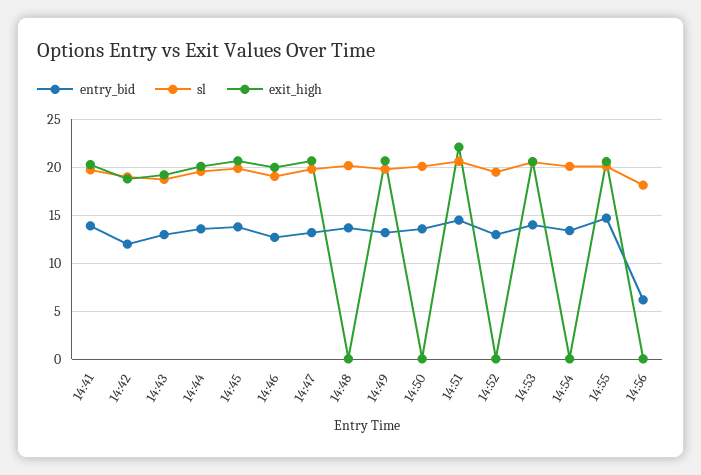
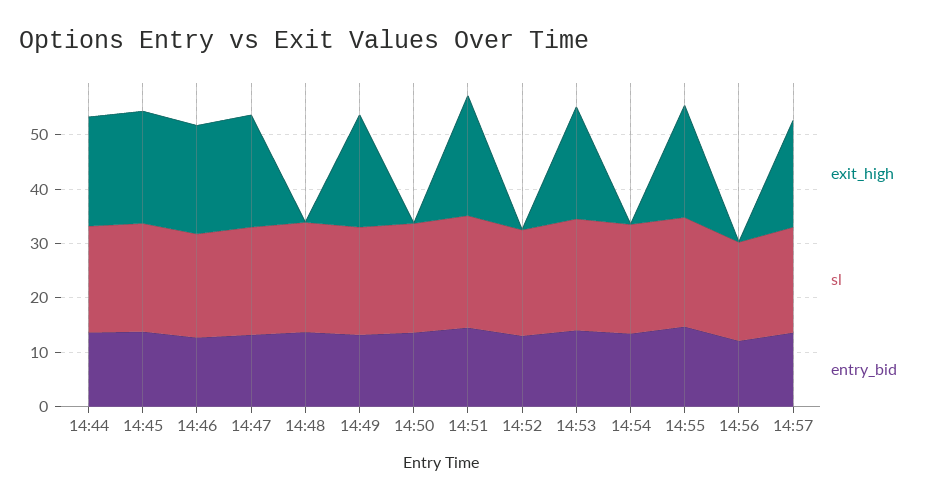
entry_bid, 14:41: 14 -> none
sl, 14:41: 20 -> none
exit_high, 14:41: 20 -> none
entry_bid, 14:42: 12 -> none
sl, 14:42: 19 -> none
exit_high, 14:42: 19 -> none
entry_bid, 14:43: 13 -> none
sl, 14:43: 19 -> none
exit_high, 14:43: 19 -> none
entry_bid, 14:56: 6 -> 12
exit_high, 14:57: none -> 20
sl, 14:57: none -> 20
entry_bid, 14:57: none -> 14

